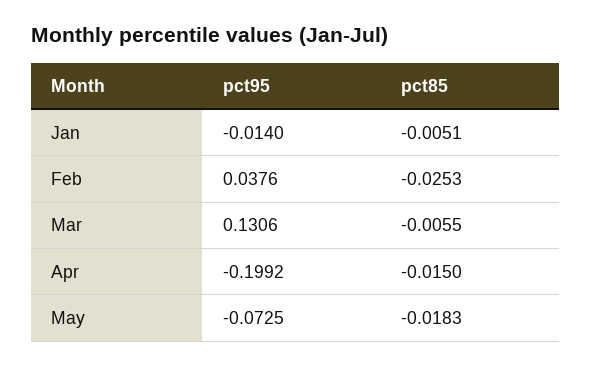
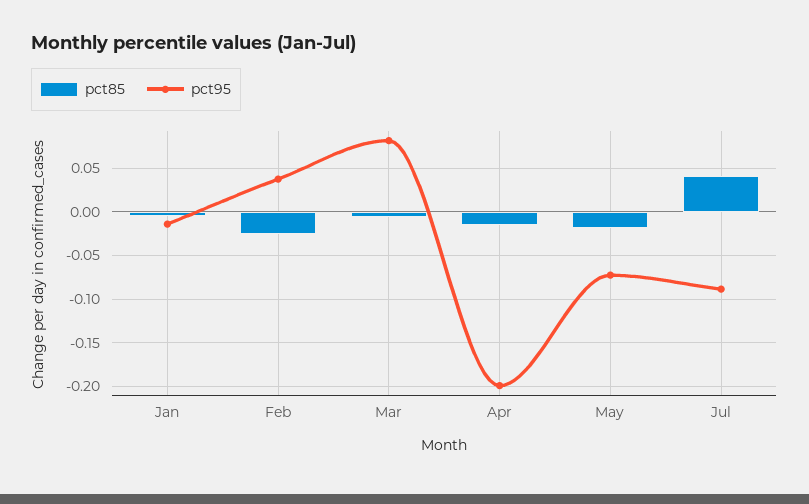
pct95, Mar: 0.1306 -> 0.08
pct85, Jul: none -> 0.04
pct95, Jul: none -> -0.09

